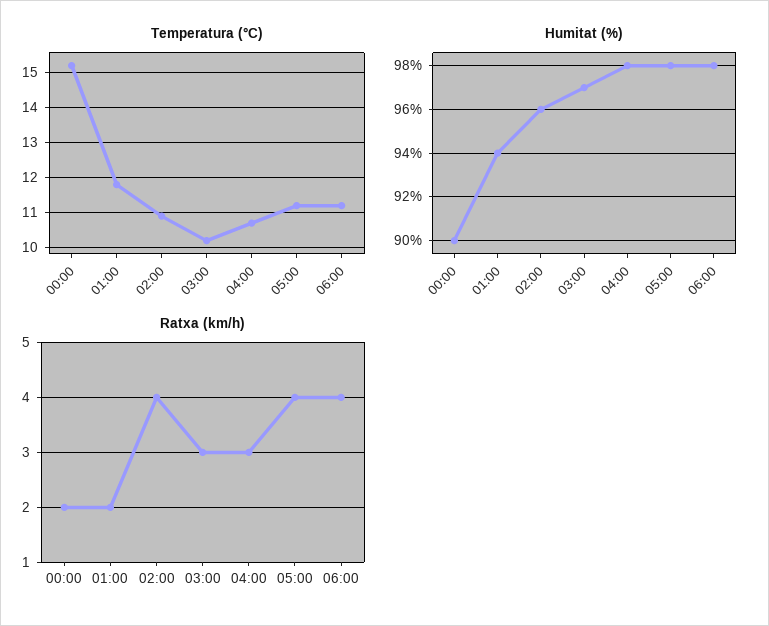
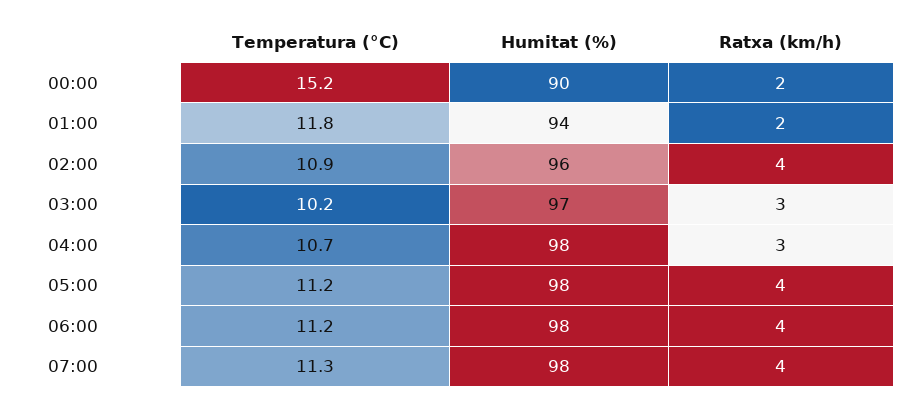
Temperatura (°C), 07:00: none -> 11.3
Humitat (%), 07:00: none -> 98
Ratxa (km/h), 07:00: none -> 4

